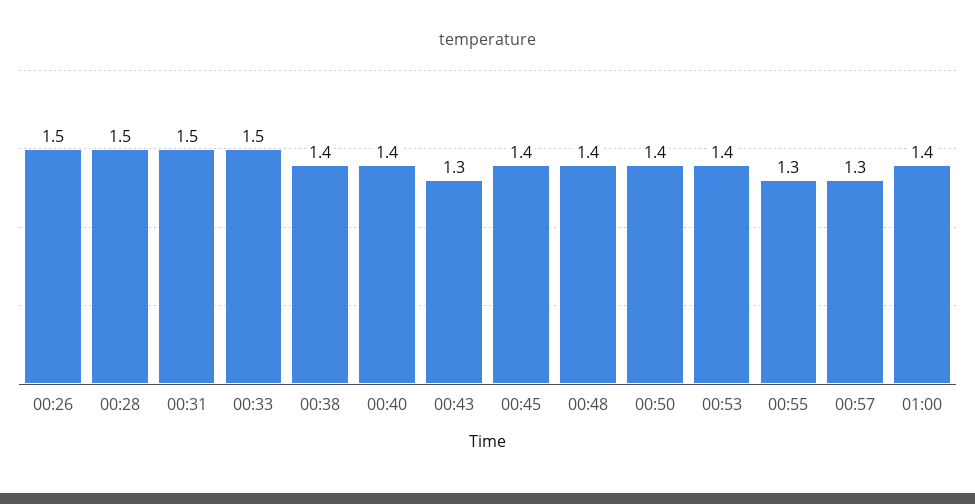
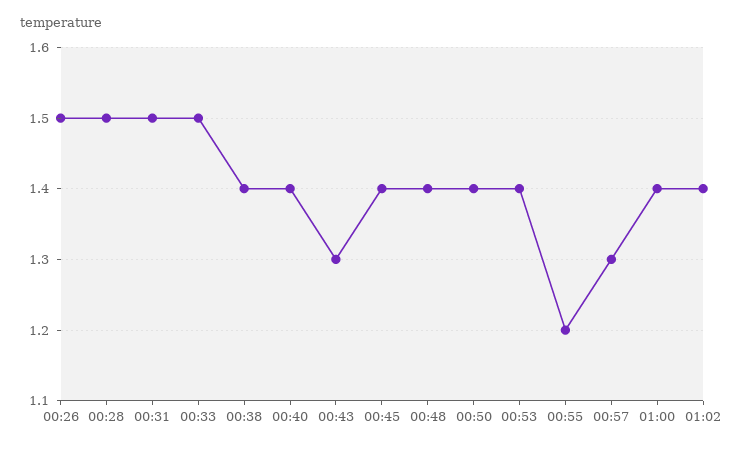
00:55: 1.3 -> 1.2
01:02: none -> 1.4

